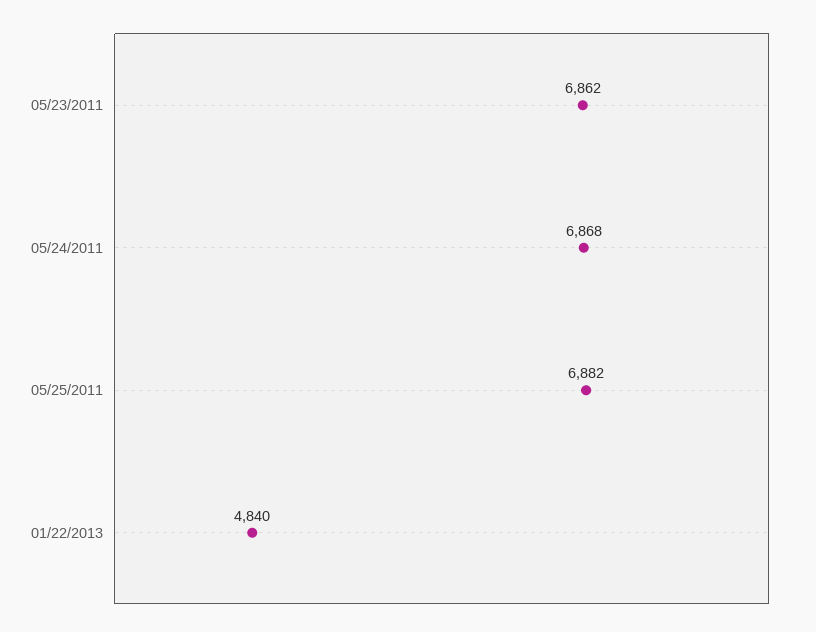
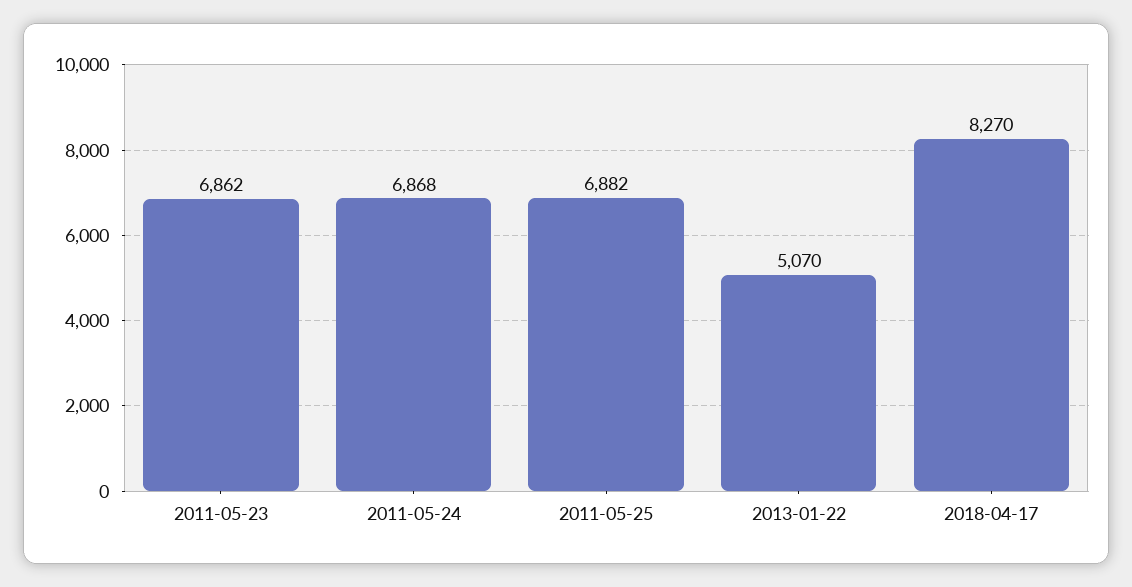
01/22/2013: 4840 -> 5070
2018-04-17: none -> 8270

